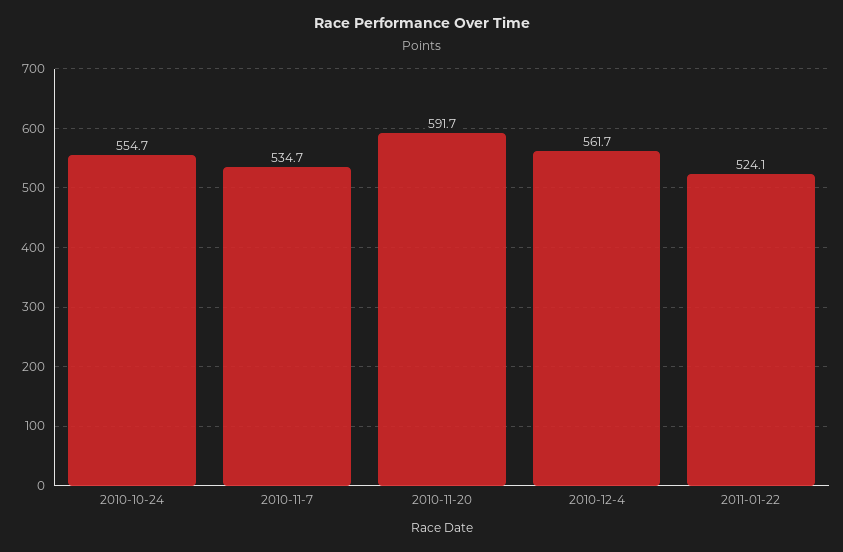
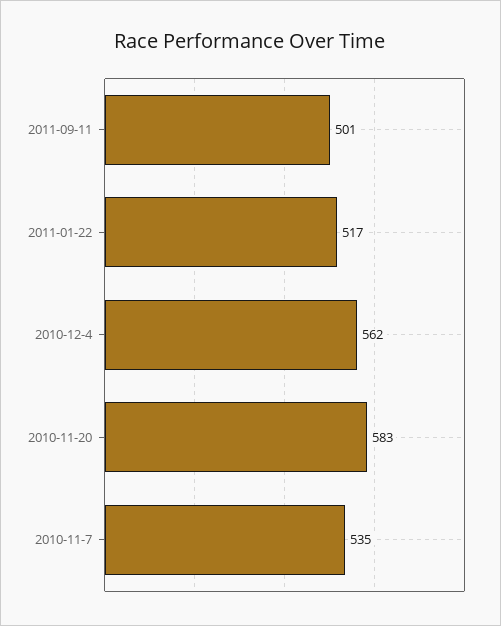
2010-10-24: 554.7 -> none
2010-11-20: 591.7 -> 583
2011-01-22: 524.1 -> 517
2011-09-11: none -> 501

